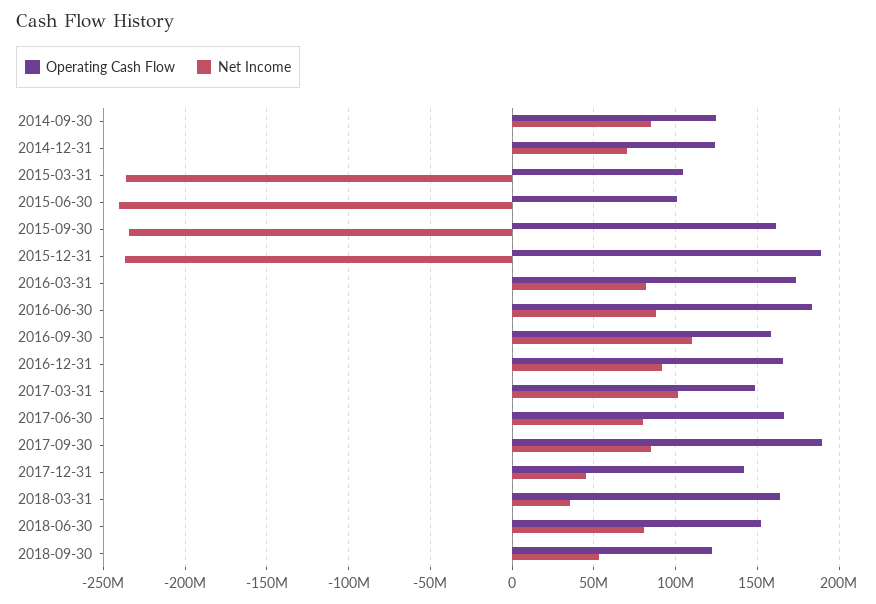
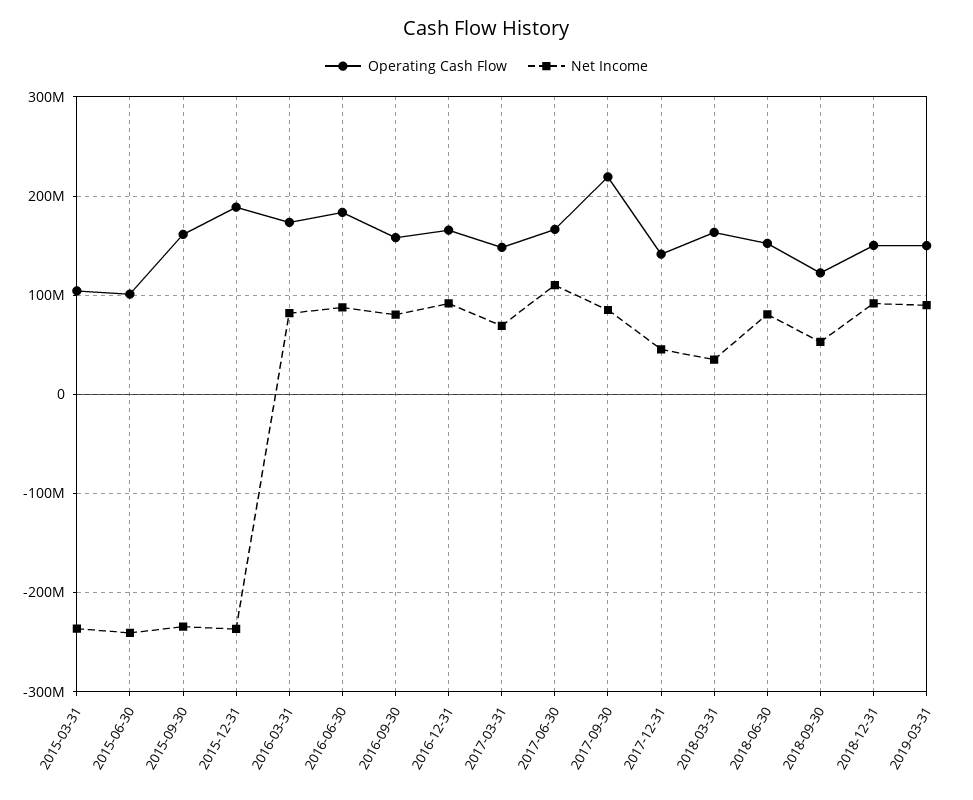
Operating Cash Flow, 2014-09-30: 125000000 -> none
Net Income, 2014-09-30: 85000000 -> none
Operating Cash Flow, 2014-12-31: 125000000 -> none
Net Income, 2014-12-31: 70000000 -> none
Net Income, 2016-09-30: 110000000 -> 80000000
Net Income, 2017-03-31: 100000000 -> 70000000
Net Income, 2017-06-30: 80000000 -> 110000000
Operating Cash Flow, 2017-09-30: 190000000 -> 220000000
Operating Cash Flow, 2018-12-31: none -> 150000000
Net Income, 2018-12-31: none -> 90000000
Operating Cash Flow, 2019-03-31: none -> 150000000
Net Income, 2019-03-31: none -> 90000000

